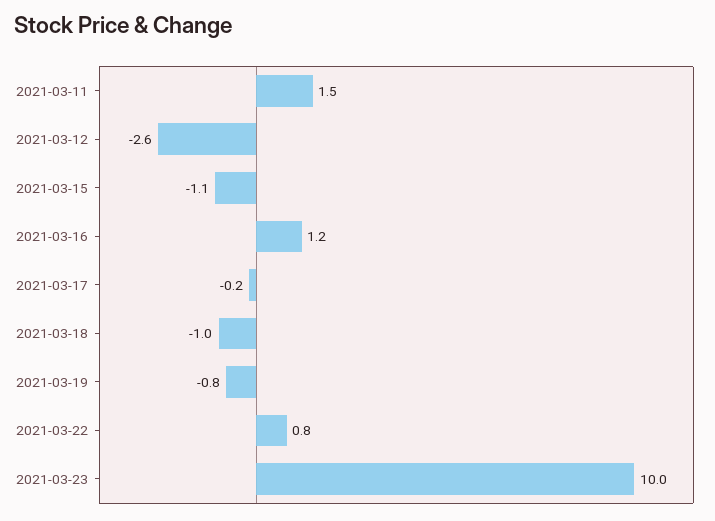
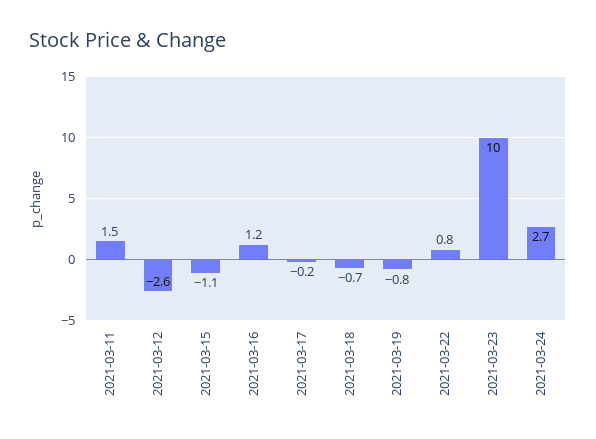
2021-03-18: -1 -> -0.7
2021-03-24: none -> 2.7

